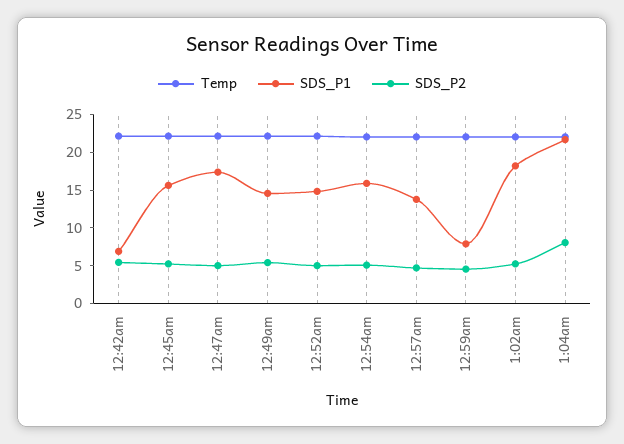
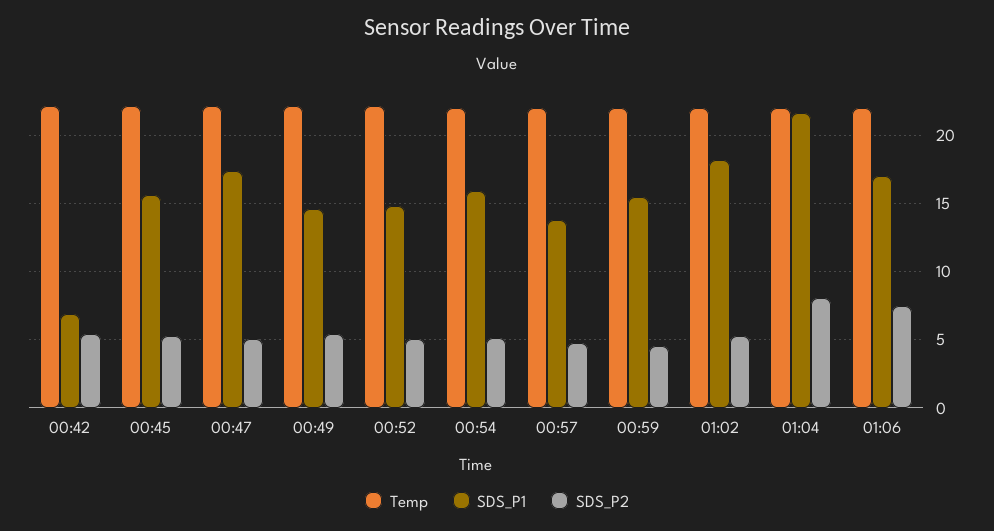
SDS_P1, 12:59am: 7.5 -> 15.5
Temp, 01:06: none -> 22
SDS_P1, 01:06: none -> 17
SDS_P2, 01:06: none -> 7.5

